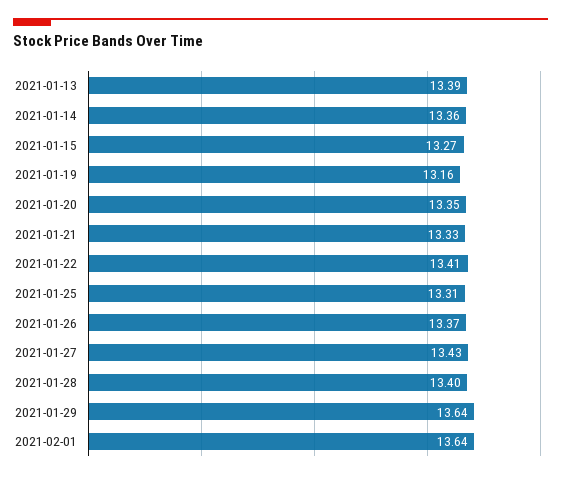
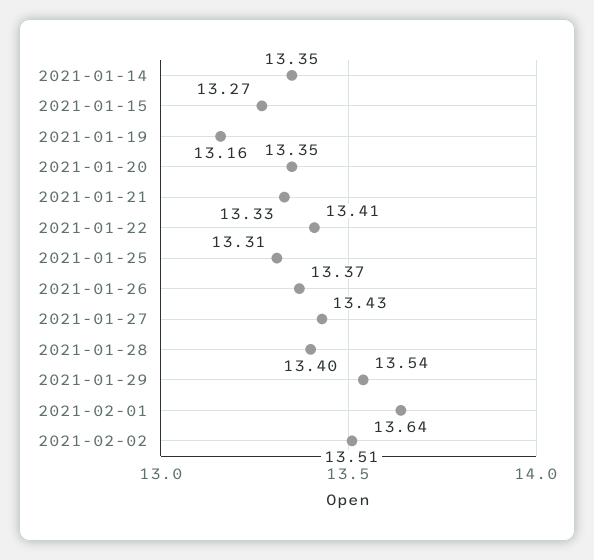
2021-01-13: 13.39 -> none
2021-01-14: 13.36 -> 13.35
2021-01-29: 13.64 -> 13.54
2021-02-02: none -> 13.51

